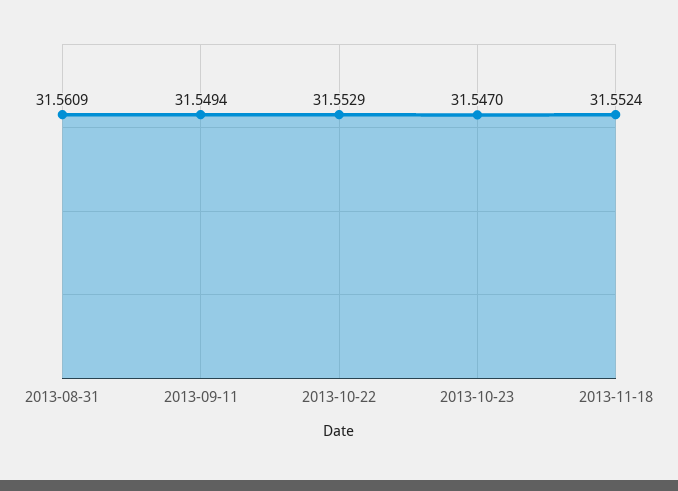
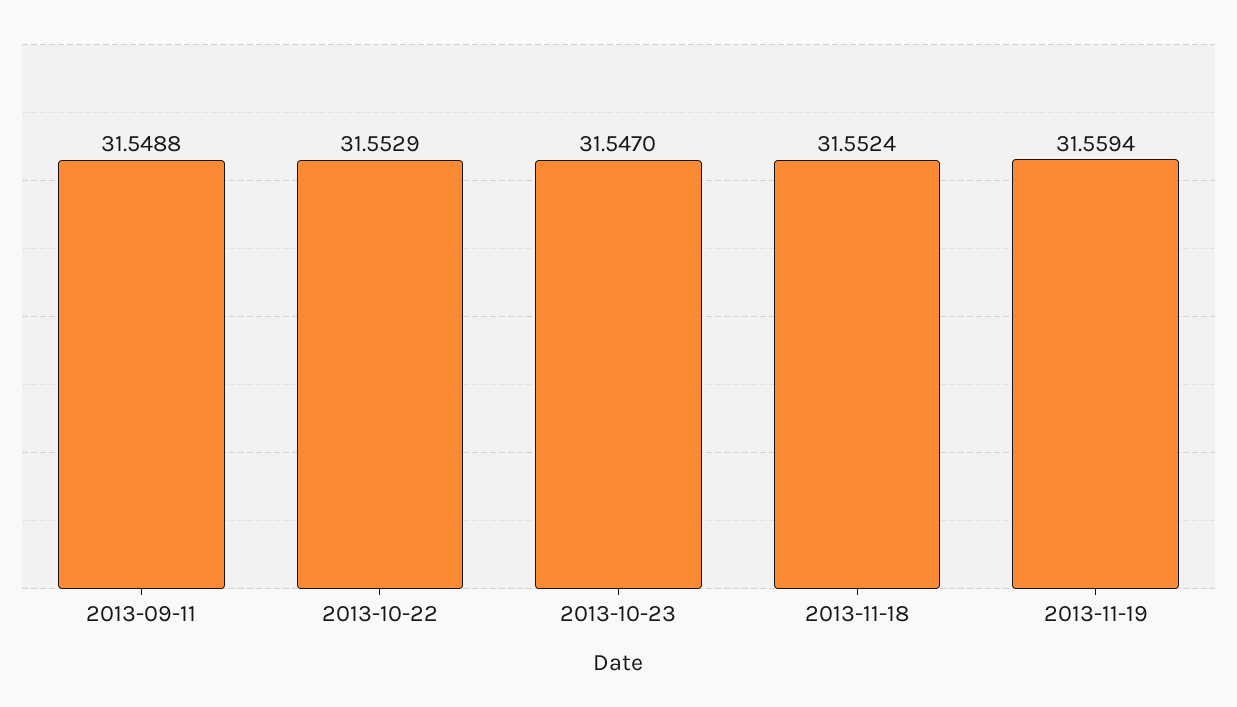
2013-08-31: 31.5609 -> none
2013-09-11: 31.5494 -> 31.5488
2013-11-19: none -> 31.5594

